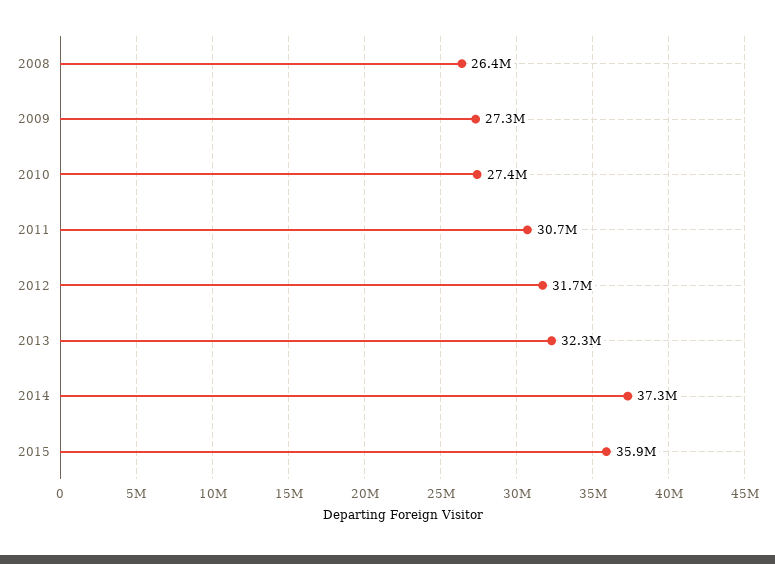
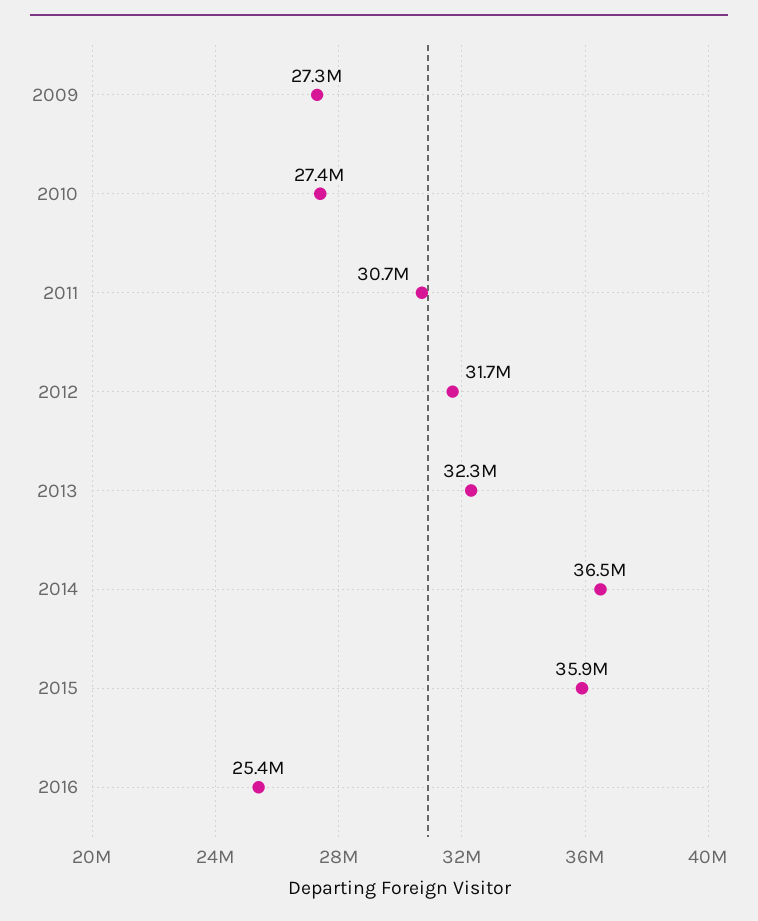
2008: 26400000 -> none
2014: 37300000 -> 36500000
2016: none -> 25400000

